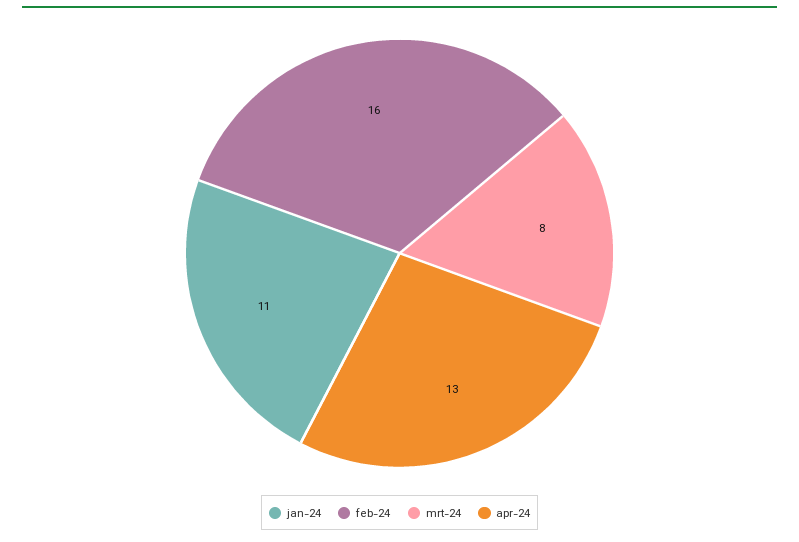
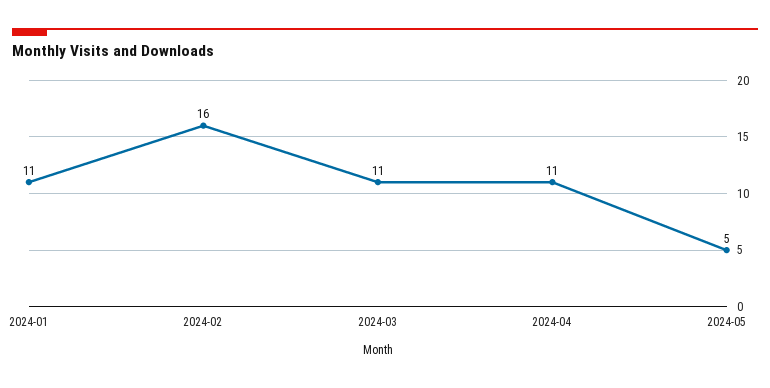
mrt-24: 8 -> 11
apr-24: 13 -> 11
2024-05: none -> 5

